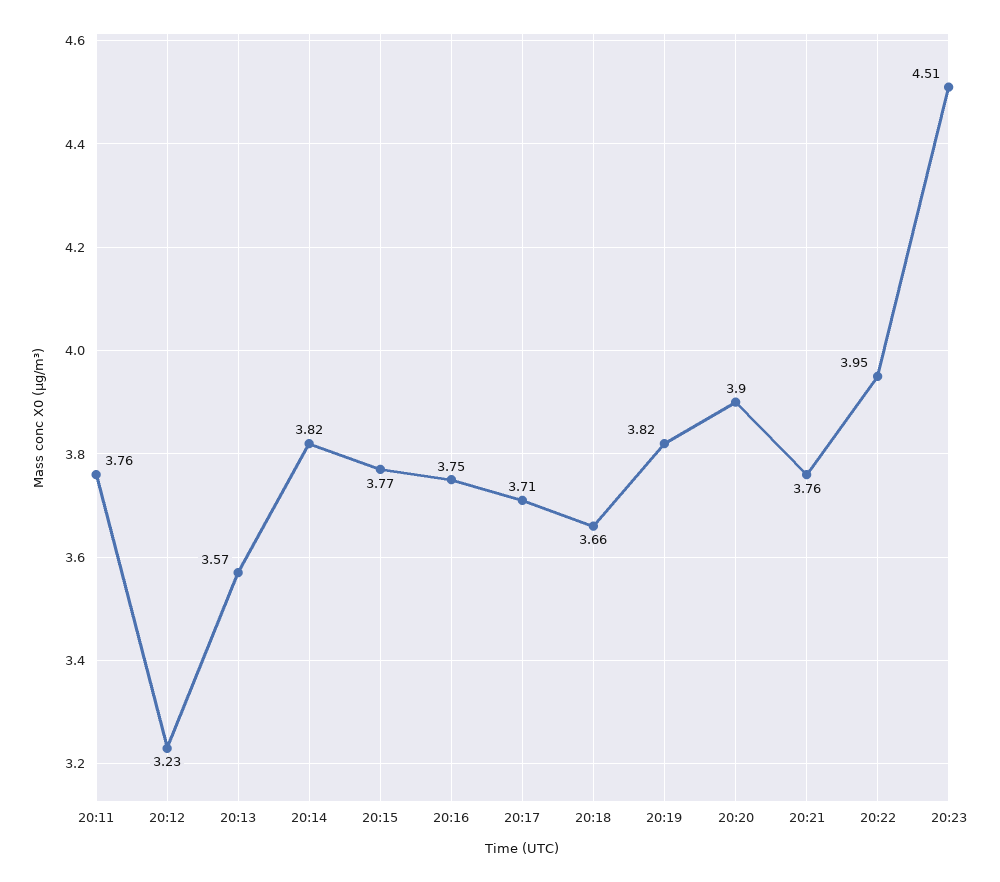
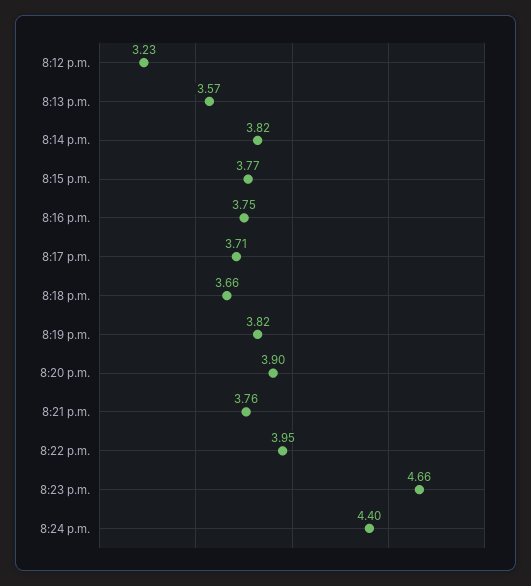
20:11: 3.76 -> none
20:23: 4.51 -> 4.66
8:24 p.m.: none -> 4.4

